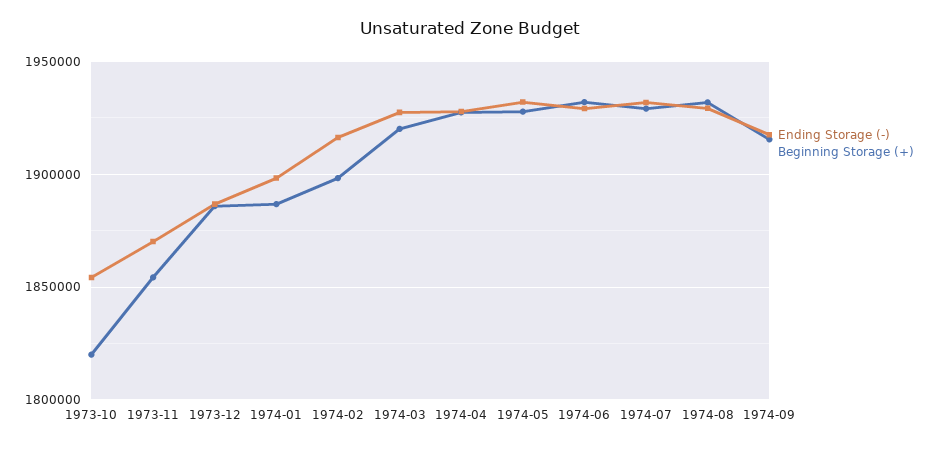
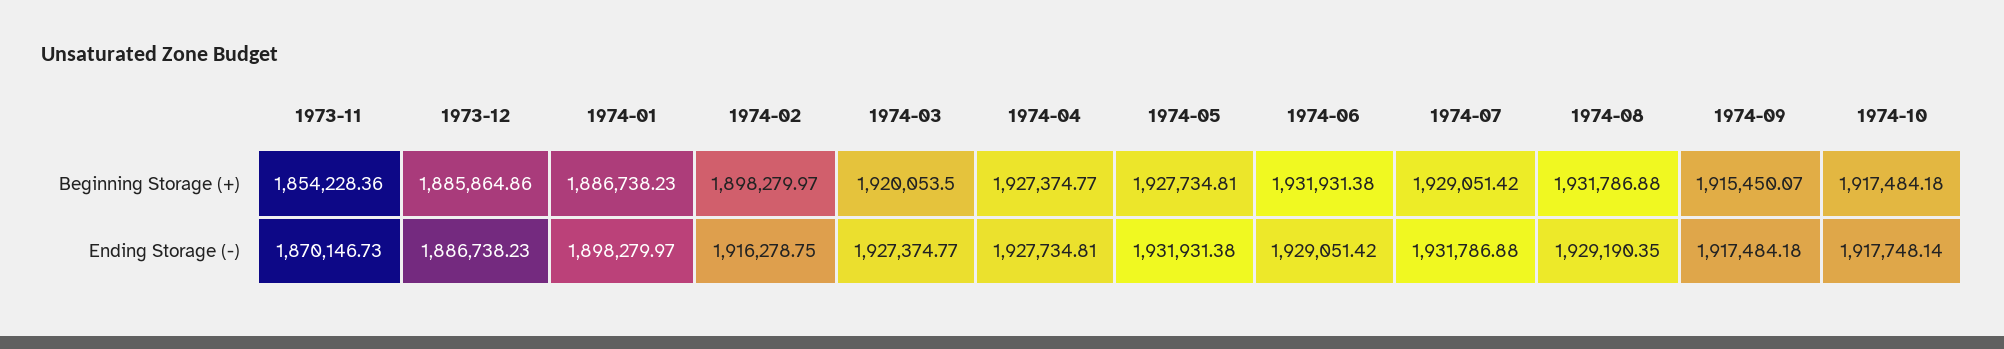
Ending Storage (-), 1973-10: 1855000 -> none
Beginning Storage (+), 1973-10: 1820000 -> none
Beginning Storage (+), 1974-10: none -> 1917484.18
Ending Storage (-), 1974-10: none -> 1917748.14

